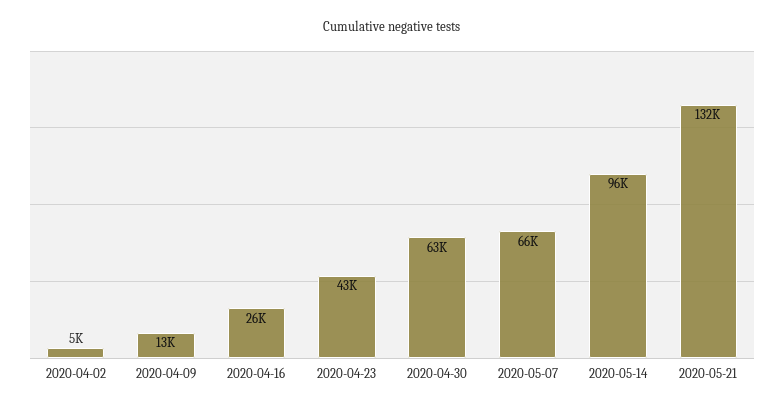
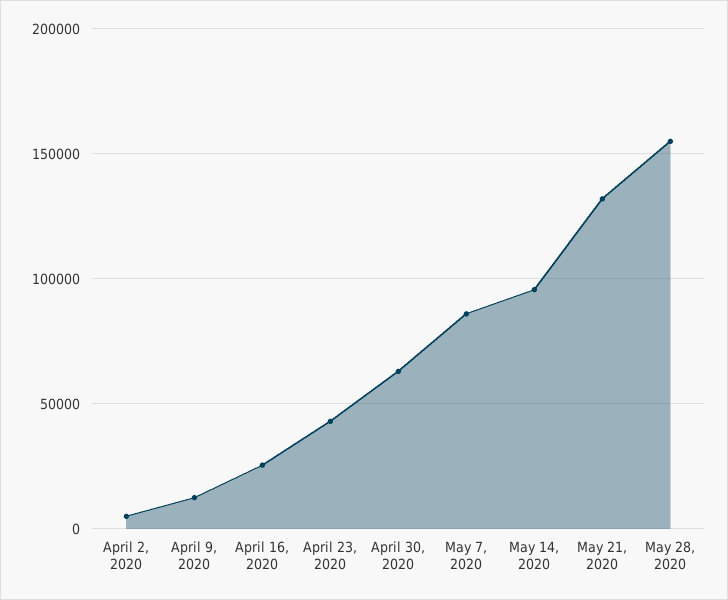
2020-05-07: 66000 -> 85000
May 28, 2020: none -> 155000

